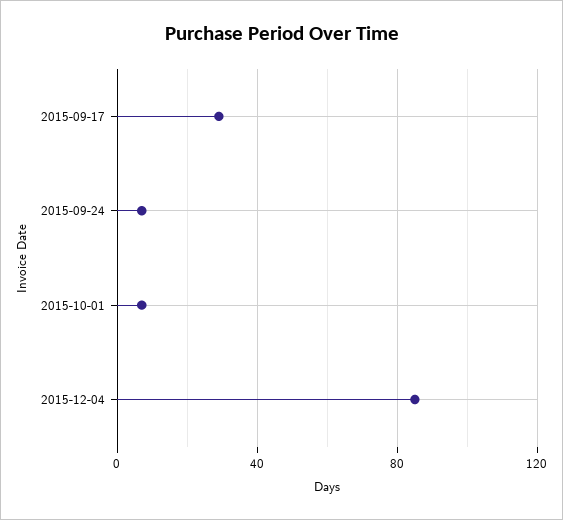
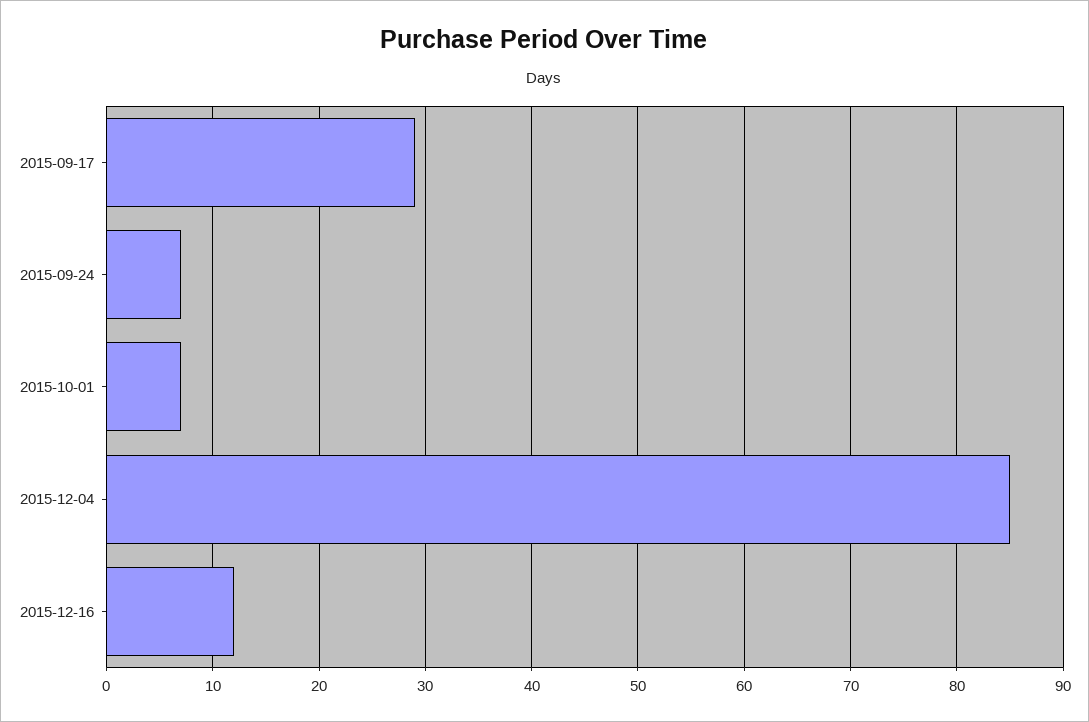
2015-12-16: none -> 12

